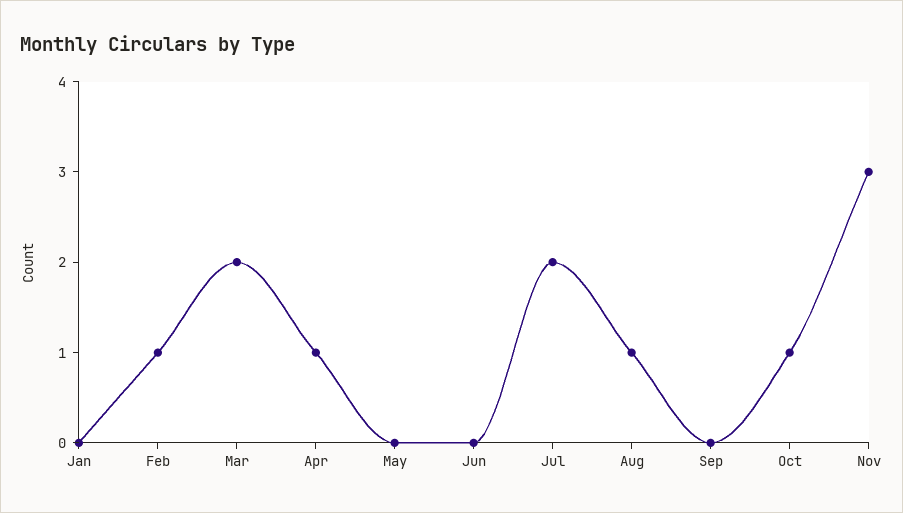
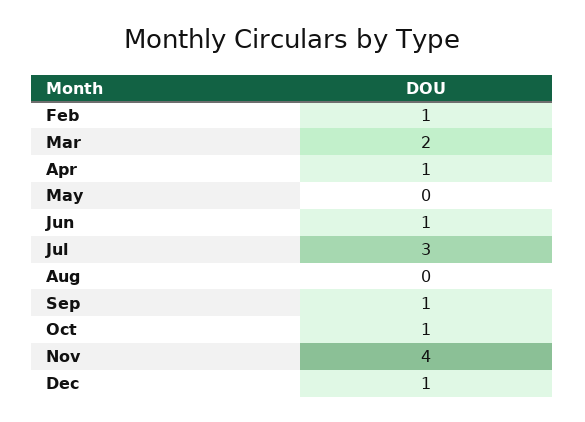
Jan: 0 -> none
Jun: 0 -> 1
Jul: 2 -> 3
Aug: 1 -> 0
Sep: 0 -> 1
Nov: 3 -> 4
Dec: none -> 1

